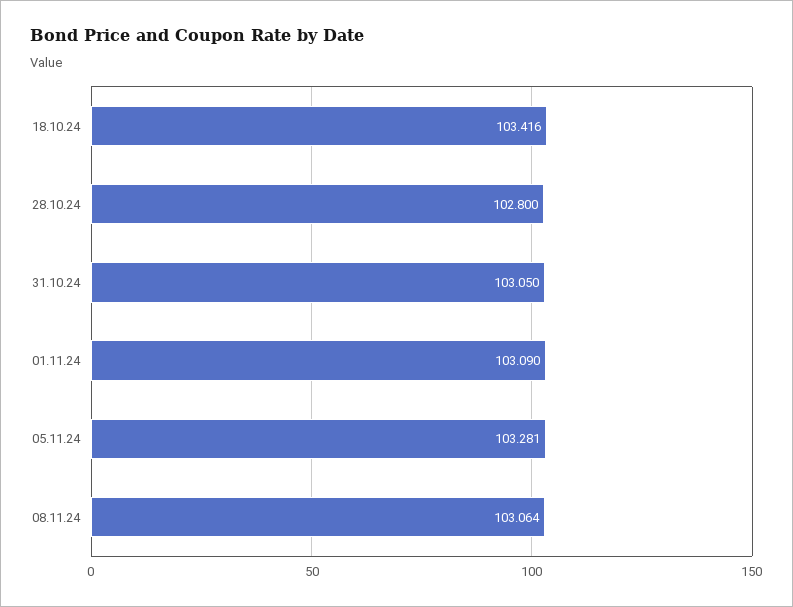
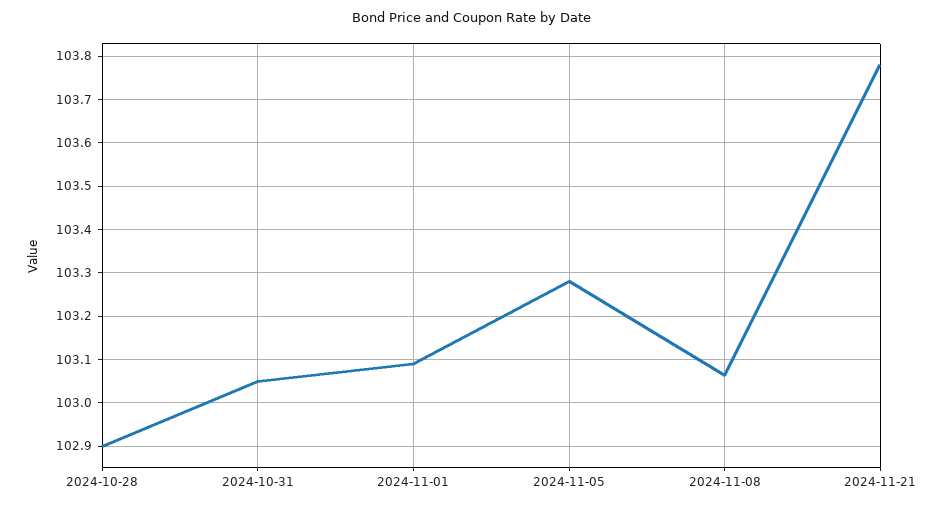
18.10.24: 103.416 -> none
28.10.24: 102.8 -> 102.9
2024-11-21: none -> 103.78

